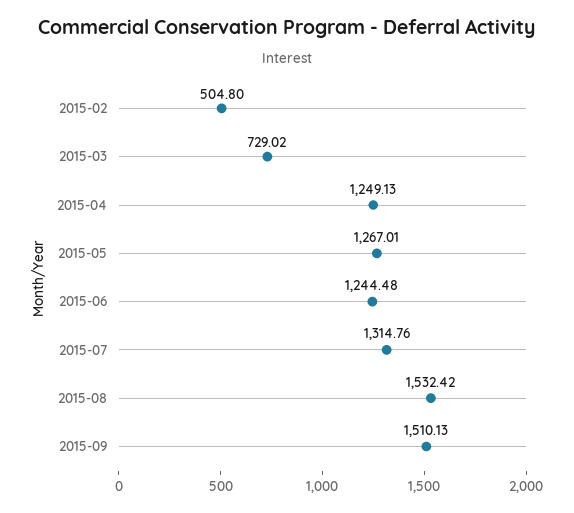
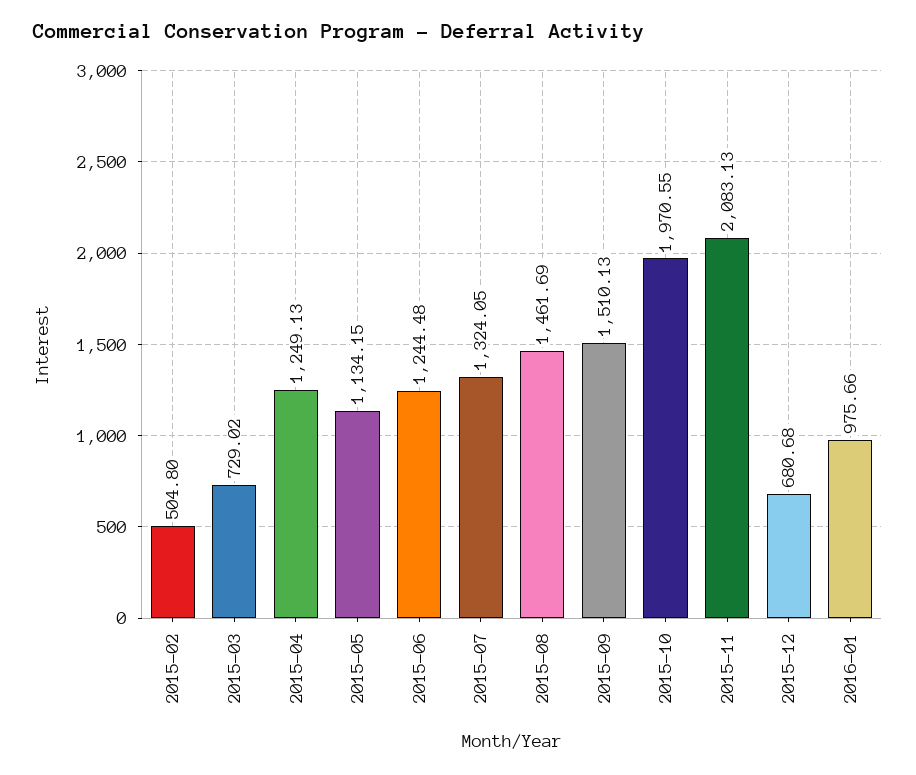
2015-05: 1267.01 -> 1134.15
2015-07: 1314.76 -> 1324.05
2015-08: 1532.42 -> 1461.69
2015-10: none -> 1970.55
2015-11: none -> 2083.13
2015-12: none -> 680.68
2016-01: none -> 975.66

